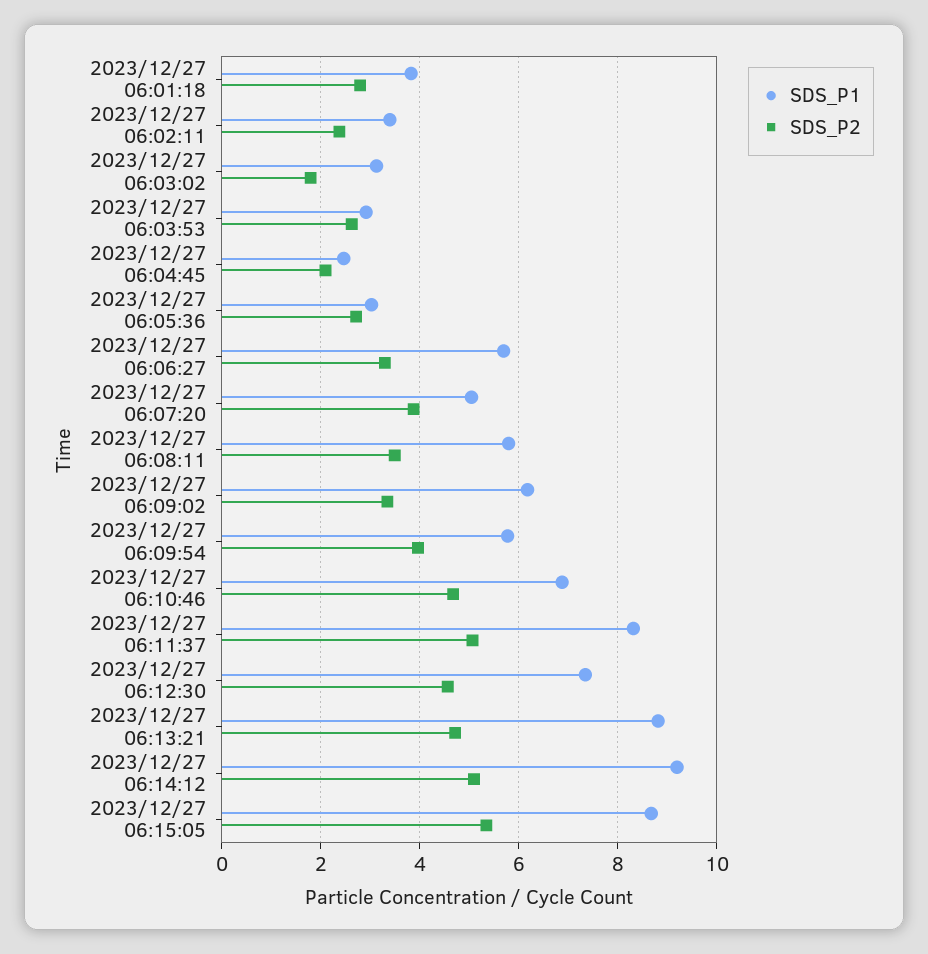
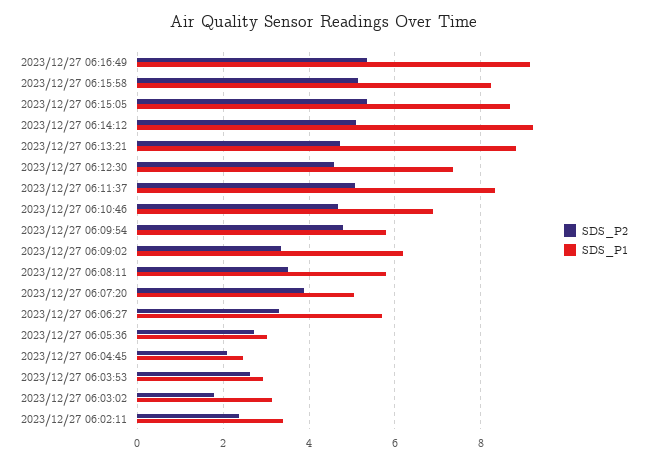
SDS_P1, 2023/12/27 06:01:18: 3.8 -> none
SDS_P2, 2023/12/27 06:01:18: 2.8 -> none
SDS_P2, 2023/12/27 06:09:54: 4 -> 4.8
SDS_P2, 2023/12/27 06:16:49: none -> 5.4
SDS_P1, 2023/12/27 06:16:49: none -> 9.2
SDS_P2, 2023/12/27 06:15:58: none -> 5.2
SDS_P1, 2023/12/27 06:15:58: none -> 8.2

